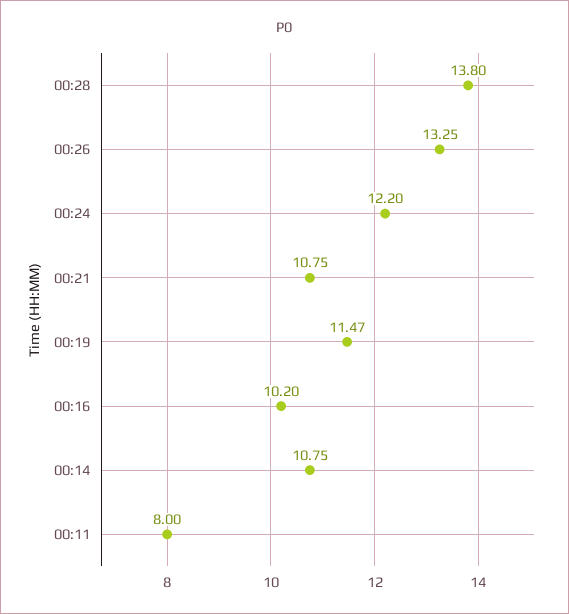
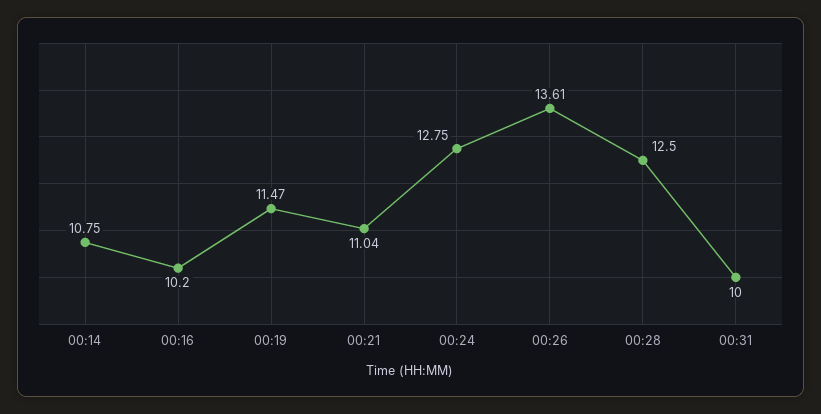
00:28: 13.8 -> 12.5
00:26: 13.25 -> 13.61
00:24: 12.2 -> 12.75
00:21: 10.75 -> 11.04
00:11: 8 -> none
00:31: none -> 10

